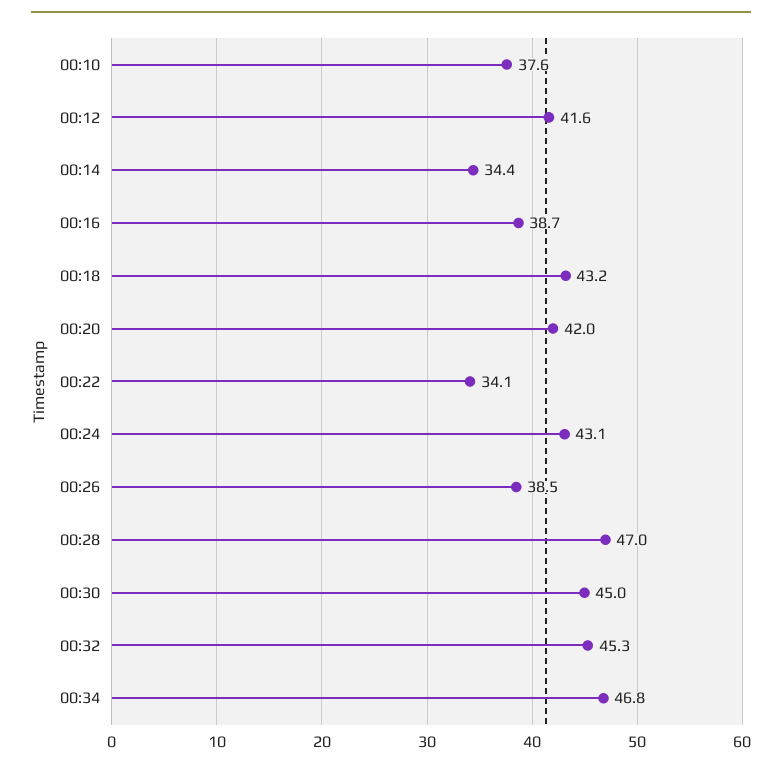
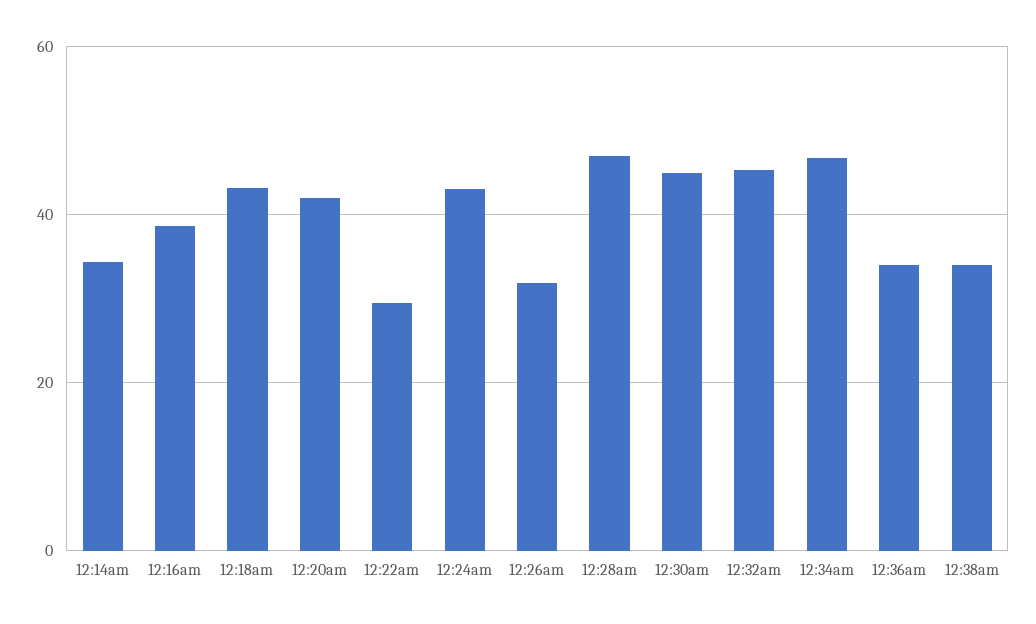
00:10: 37.6 -> none
00:12: 41.6 -> none
00:22: 34.1 -> 30
00:26: 38.5 -> 32
12:36am: none -> 34
12:38am: none -> 34

